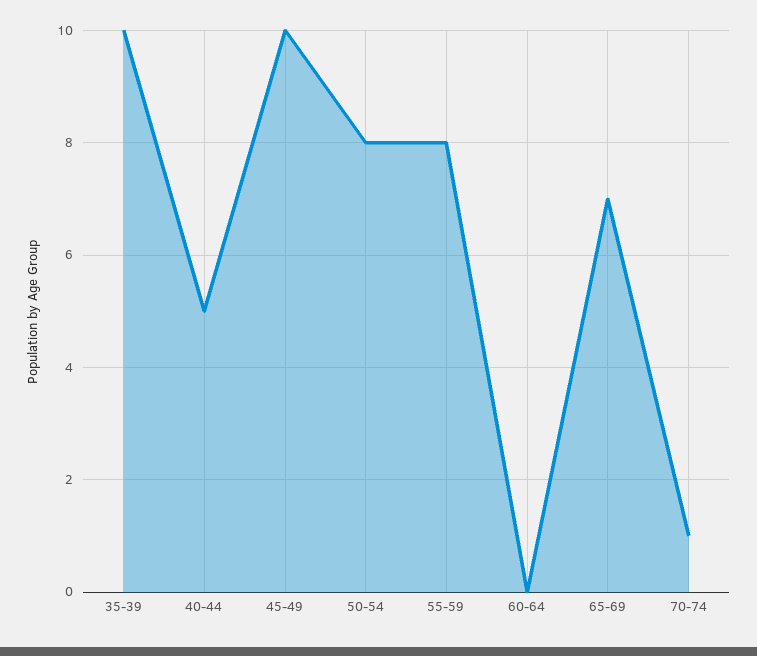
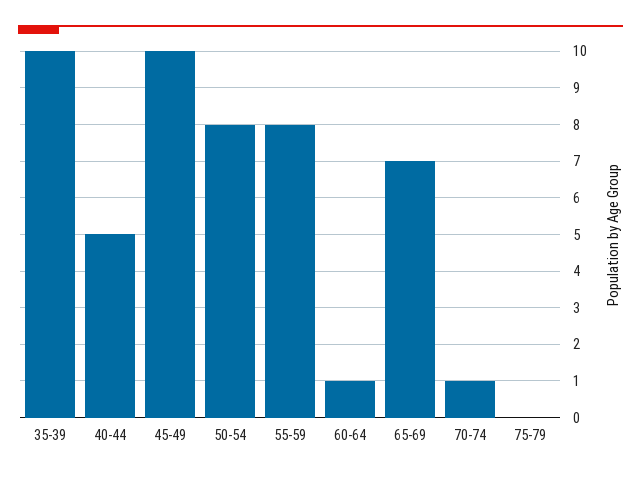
60-64: 0 -> 1
75-79: none -> 0

